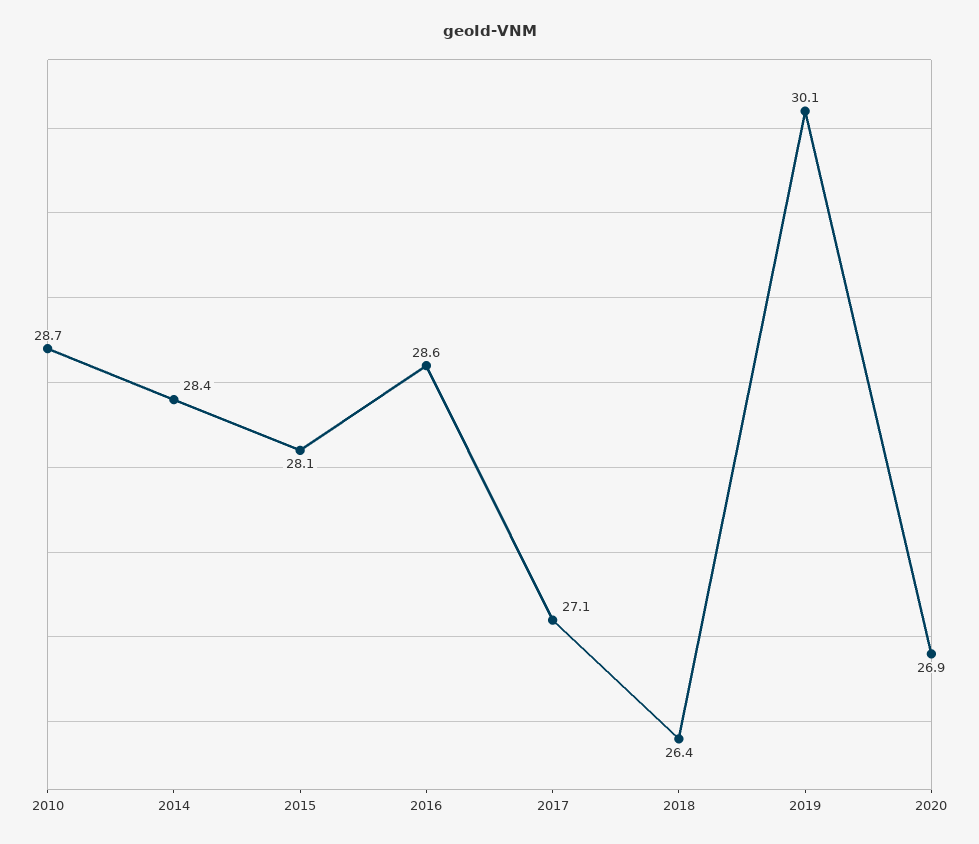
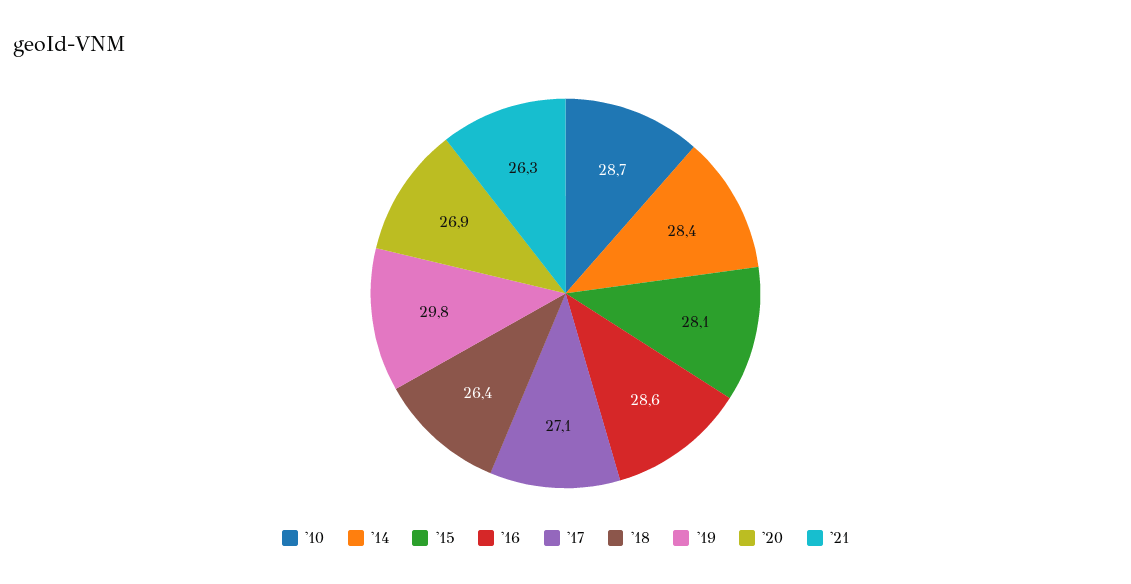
2019: 30.1 -> 29.8
'21: none -> 26.3

